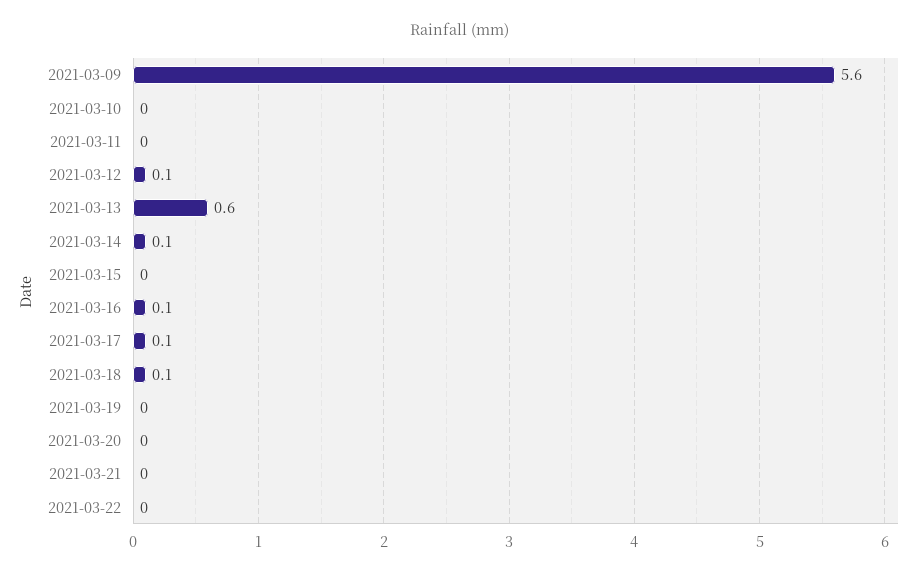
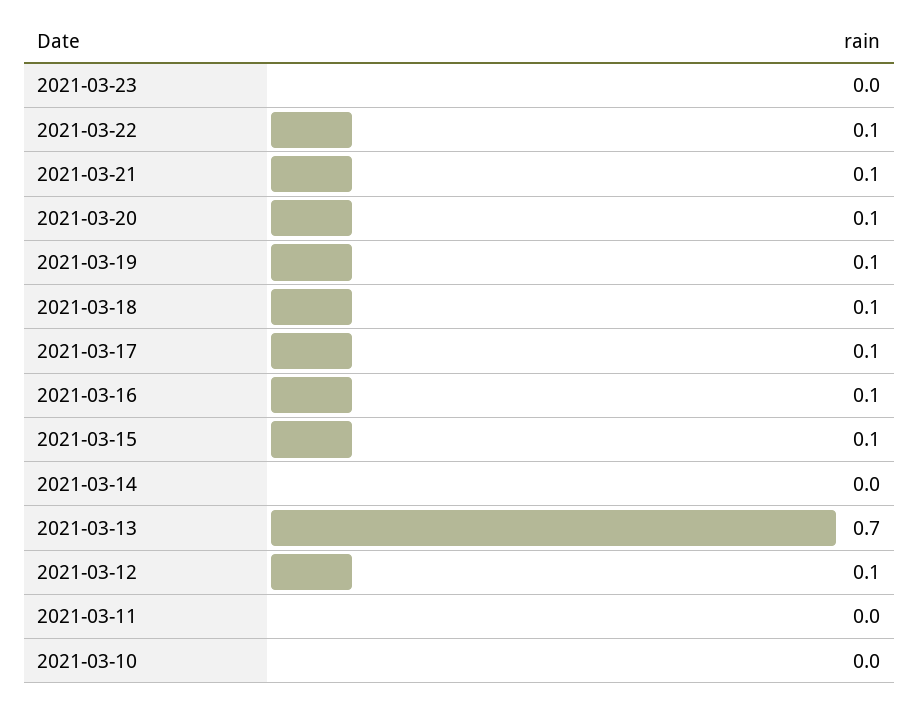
2021-03-09: 5.6 -> none
2021-03-13: 0.6 -> 0.7
2021-03-14: 0.1 -> 0
2021-03-15: 0 -> 0.1
2021-03-19: 0 -> 0.1
2021-03-20: 0 -> 0.1
2021-03-21: 0 -> 0.1
2021-03-22: 0 -> 0.1
2021-03-23: none -> 0

